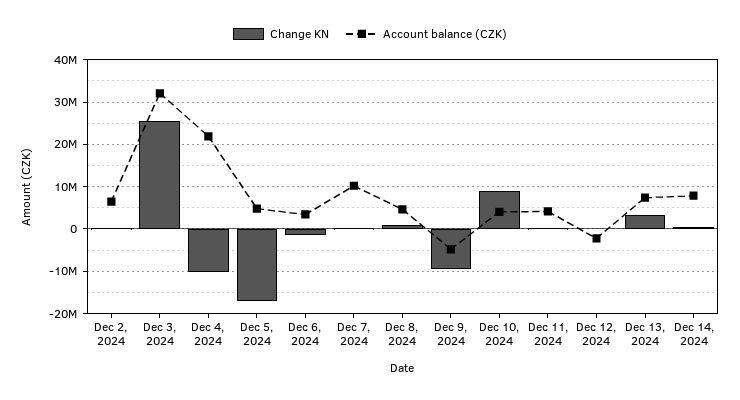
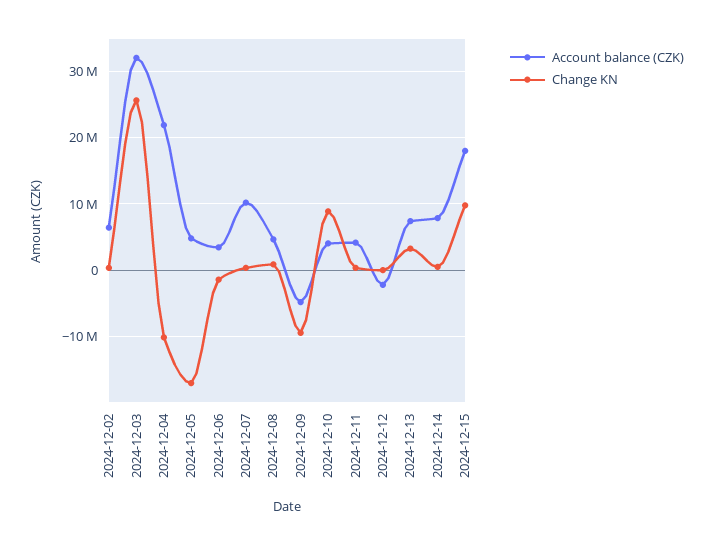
Account balance (CZK), 2024-12-15: none -> 18000000
Change KN, 2024-12-15: none -> 10000000

